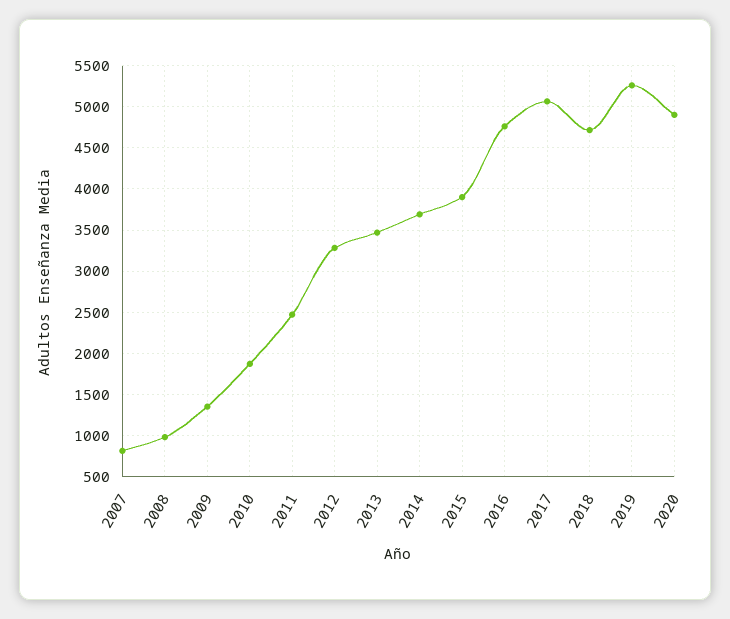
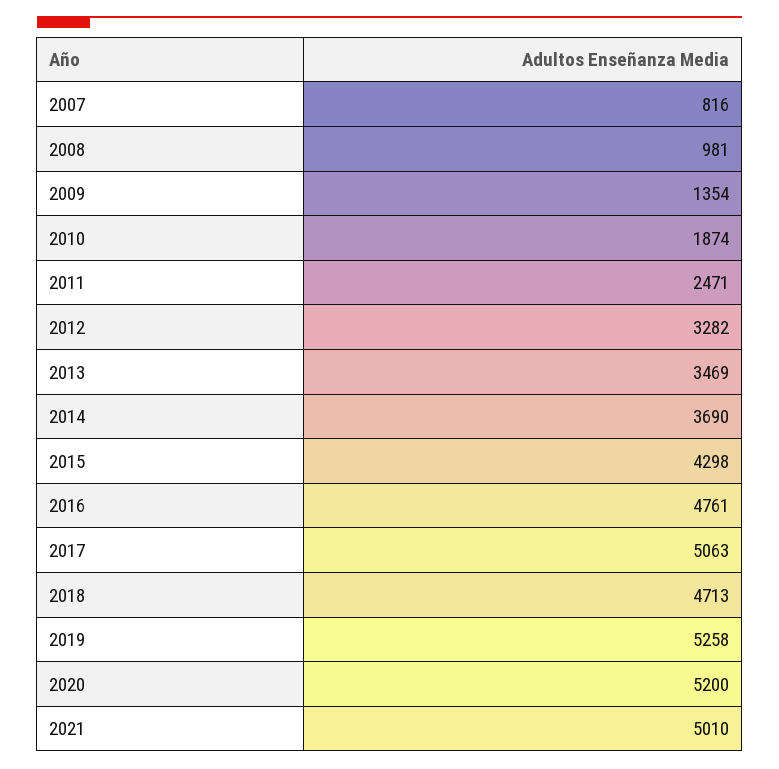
2015: 3900 -> 4298
2020: 4900 -> 5200
2021: none -> 5010

